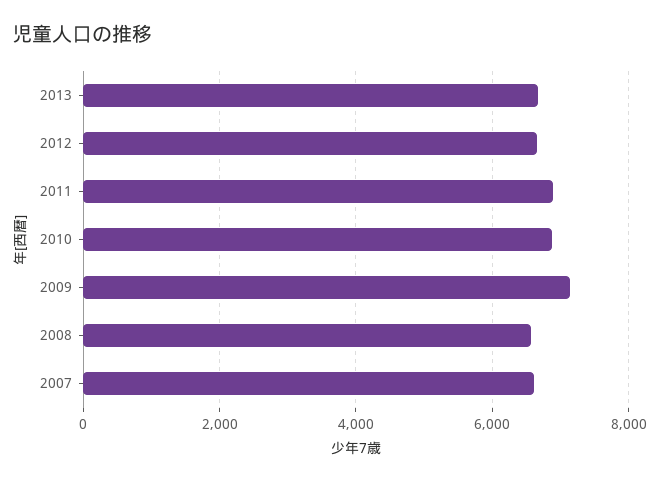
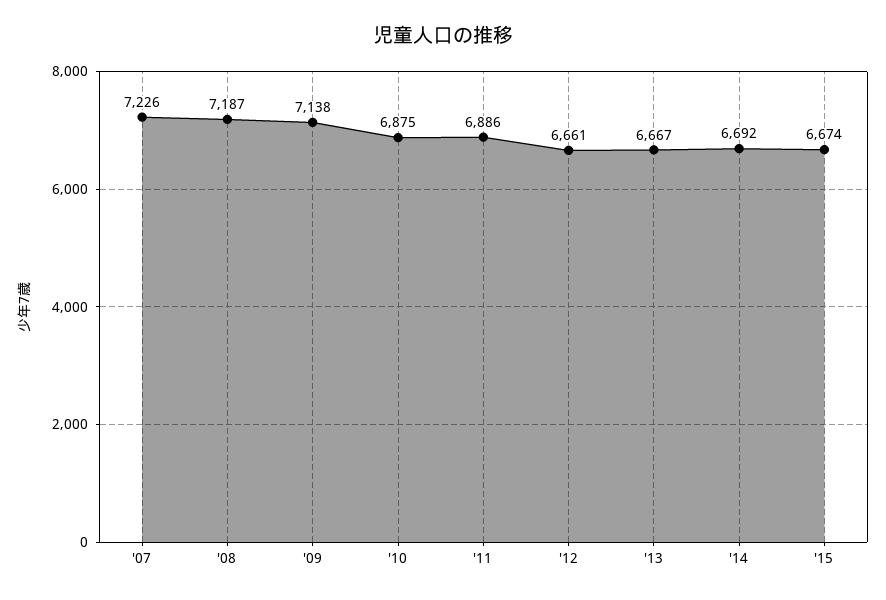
2008: 6600 -> 7187
2007: 6600 -> 7226
'14: none -> 6692
'15: none -> 6674

